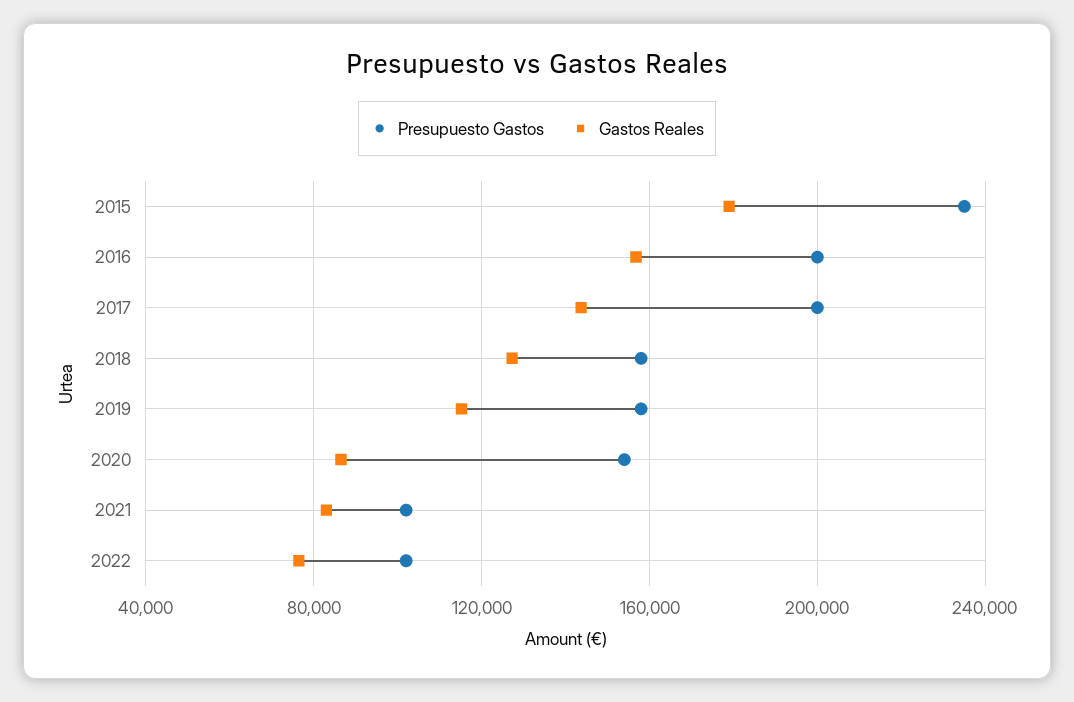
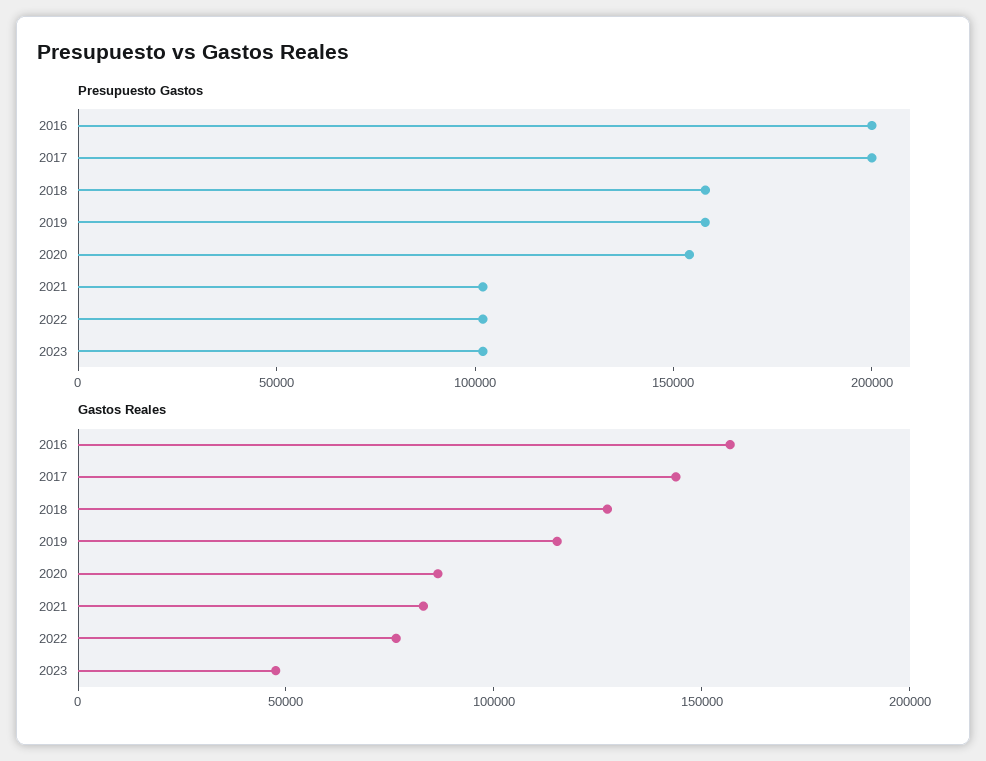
Presupuesto Gastos, 2015: 235000 -> none
Gastos Reales, 2015: 180000 -> none
Presupuesto Gastos, 2023: none -> 100000
Gastos Reales, 2023: none -> 50000

